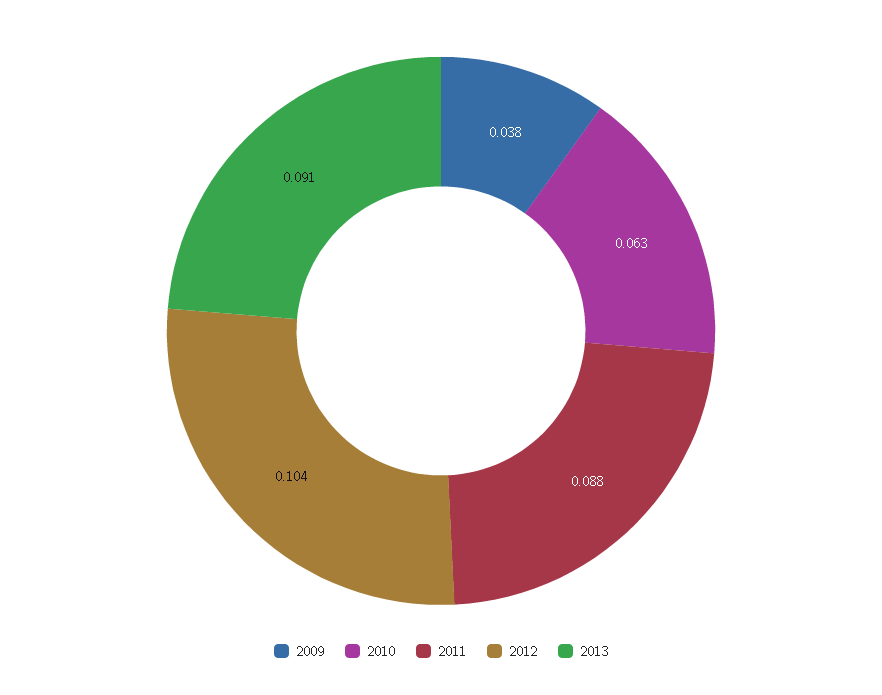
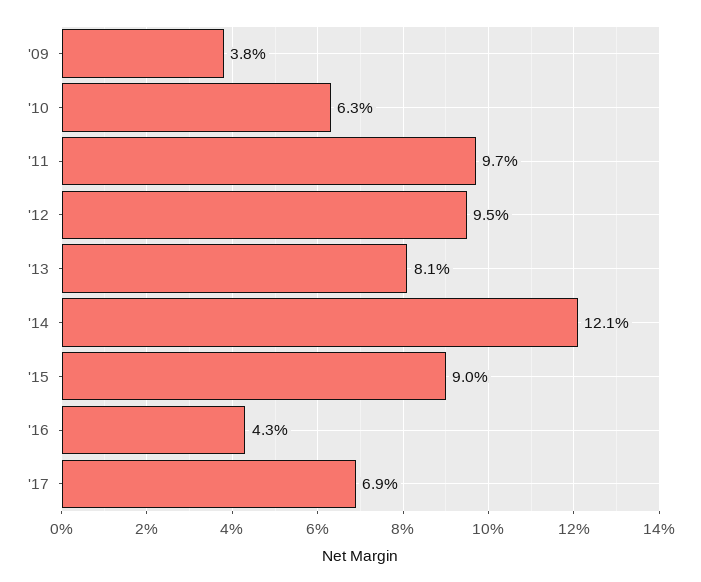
2011: 0.088 -> 0.097
2012: 0.104 -> 0.095
2013: 0.091 -> 0.081
'14: none -> 0.121
'15: none -> 0.09
'16: none -> 0.043
'17: none -> 0.069

